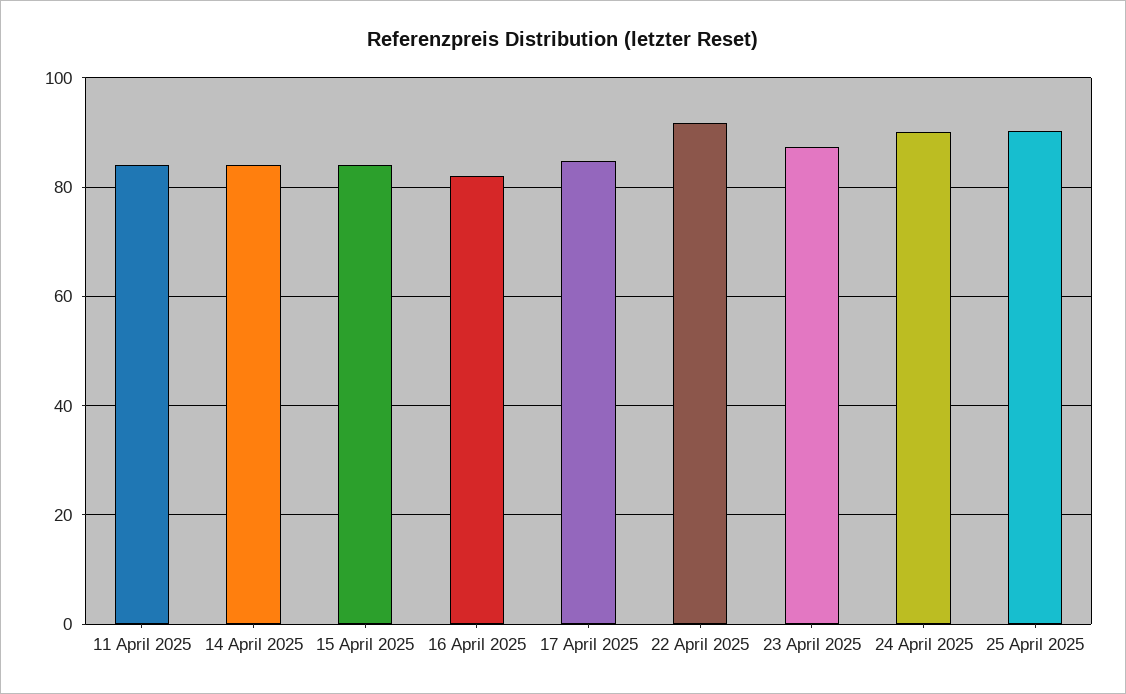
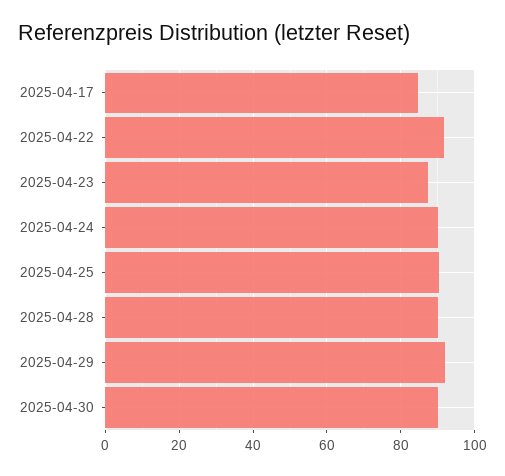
11 April 2025: 84 -> none
14 April 2025: 84 -> none
15 April 2025: 84 -> none
16 April 2025: 82 -> none
2025-04-28: none -> 90
2025-04-29: none -> 92
2025-04-30: none -> 90

